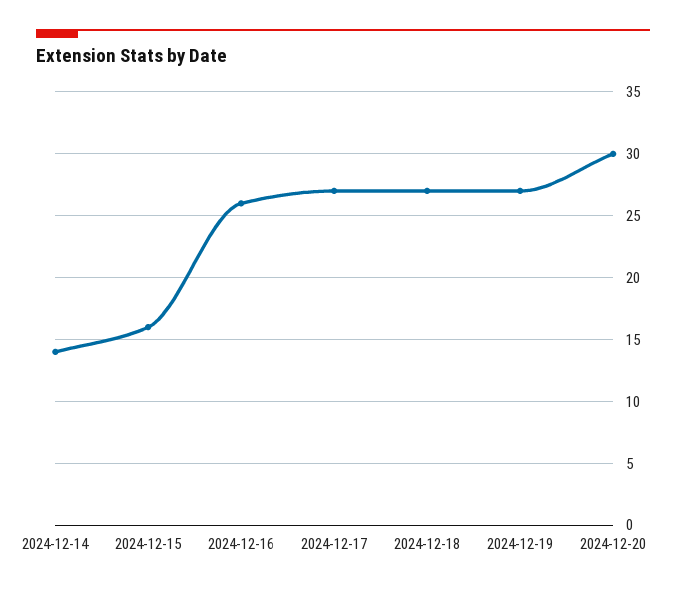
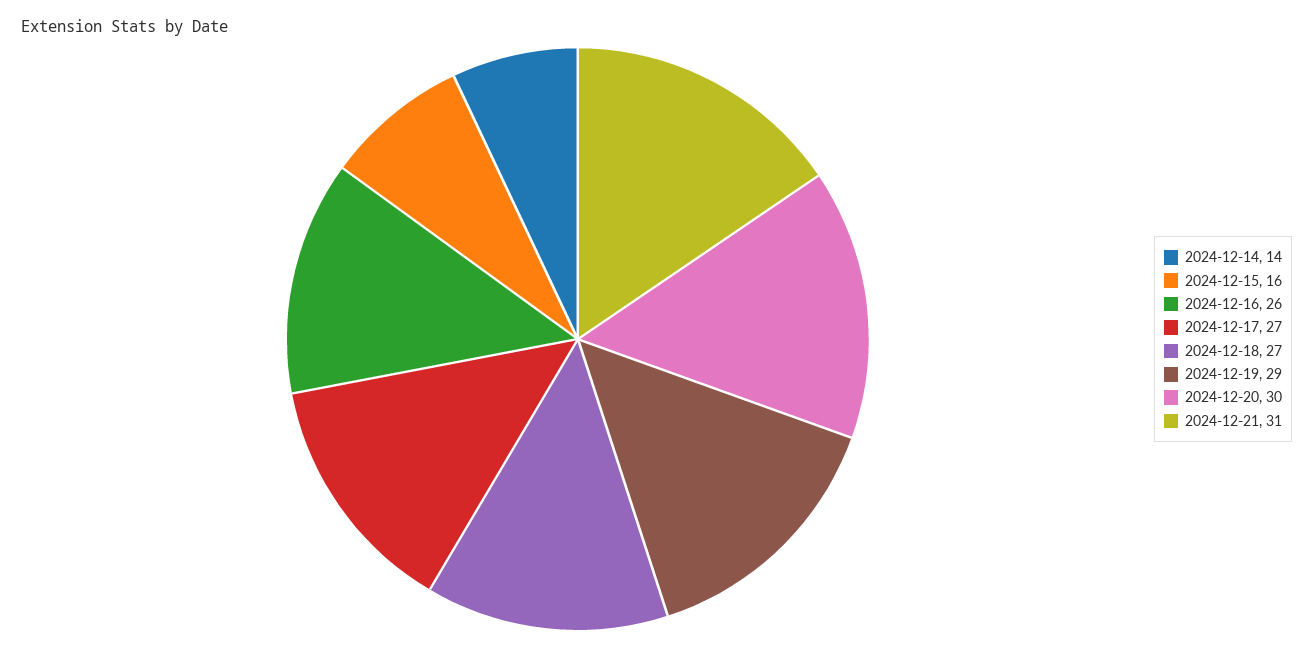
2024-12-19: 27 -> 29
2024-12-21: none -> 31

